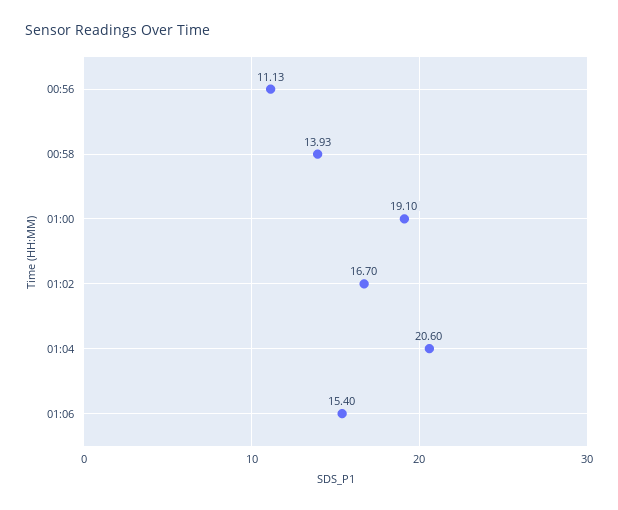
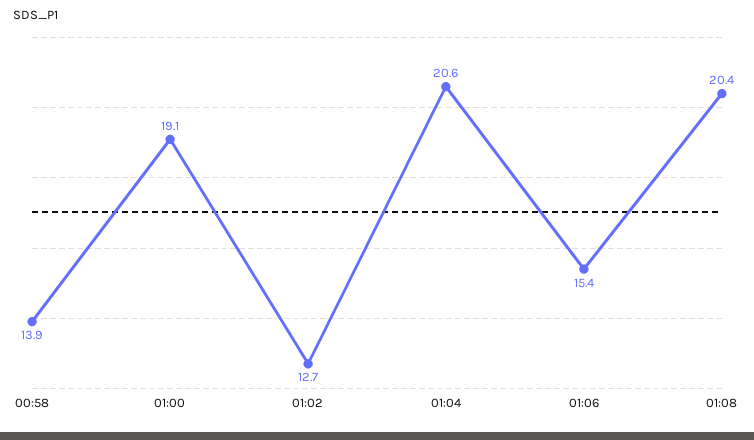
00:56: 11.13 -> none
01:02: 16.7 -> 12.7
01:08: none -> 20.4

